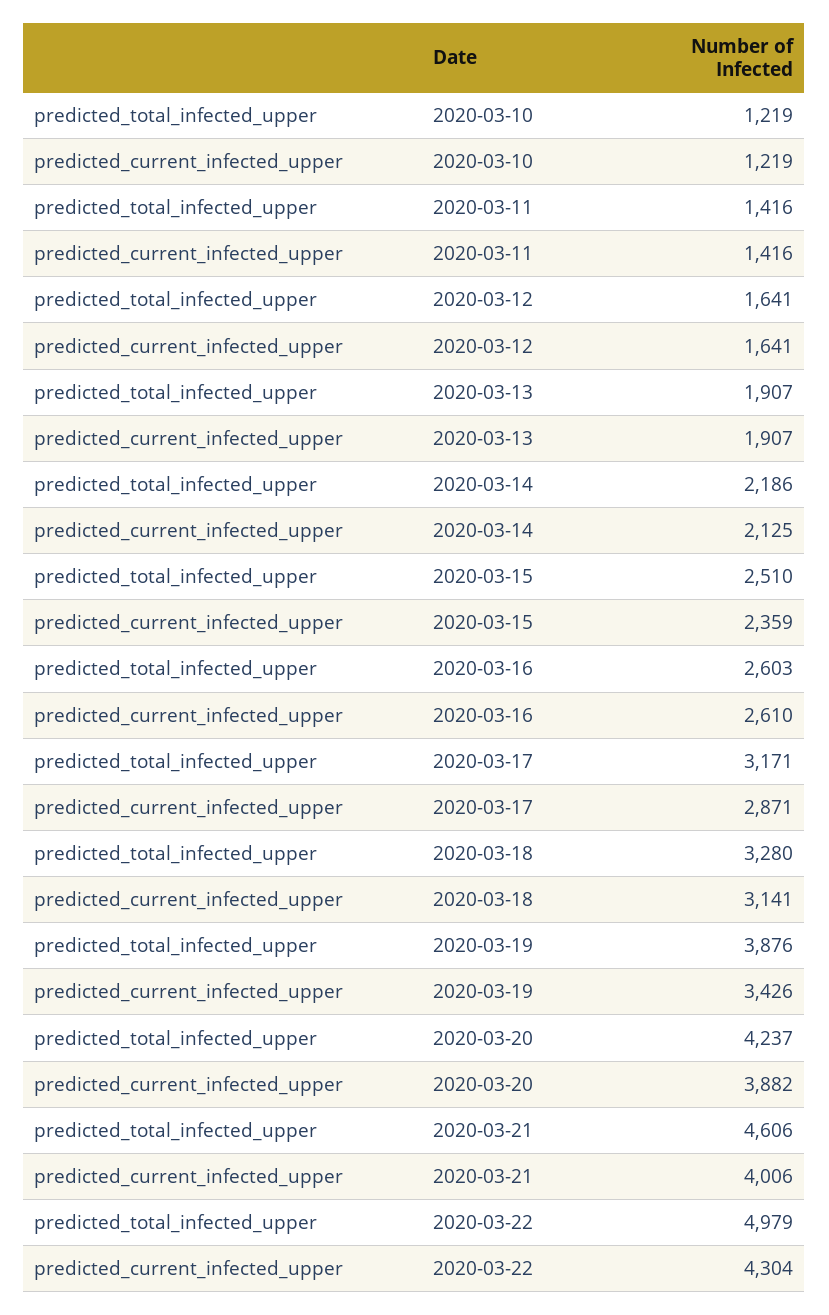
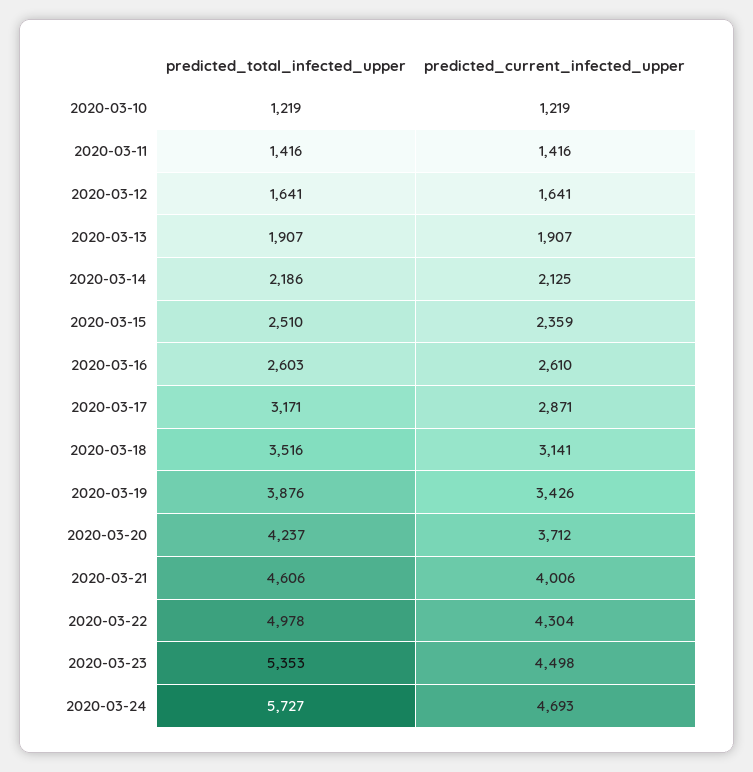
predicted_total_infected_upper, 2020-03-18: 3280 -> 3516
predicted_current_infected_upper, 2020-03-20: 3882 -> 3712
predicted_total_infected_upper, 2020-03-22: 4979 -> 4978
predicted_total_infected_upper, 2020-03-23: none -> 5353
predicted_current_infected_upper, 2020-03-23: none -> 4498
predicted_total_infected_upper, 2020-03-24: none -> 5727
predicted_current_infected_upper, 2020-03-24: none -> 4693

